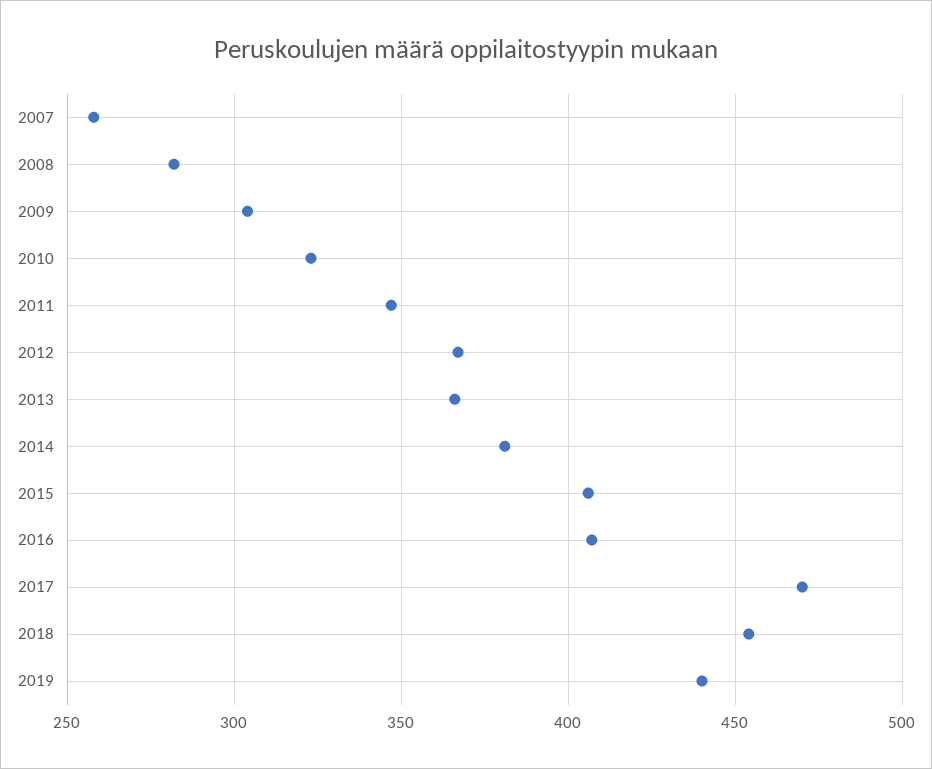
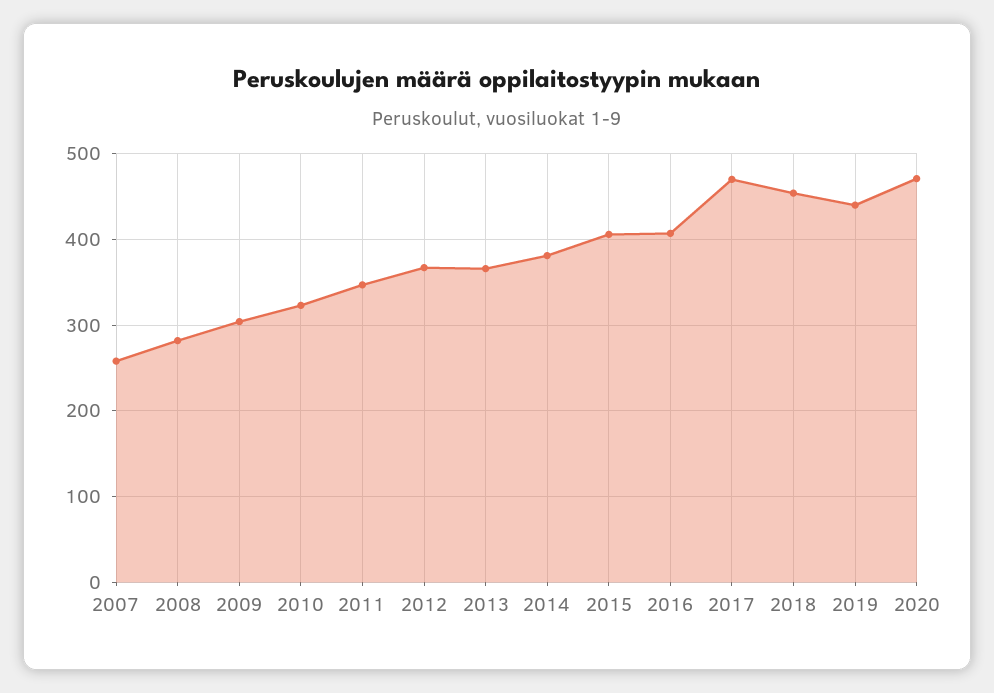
2020: none -> 470

